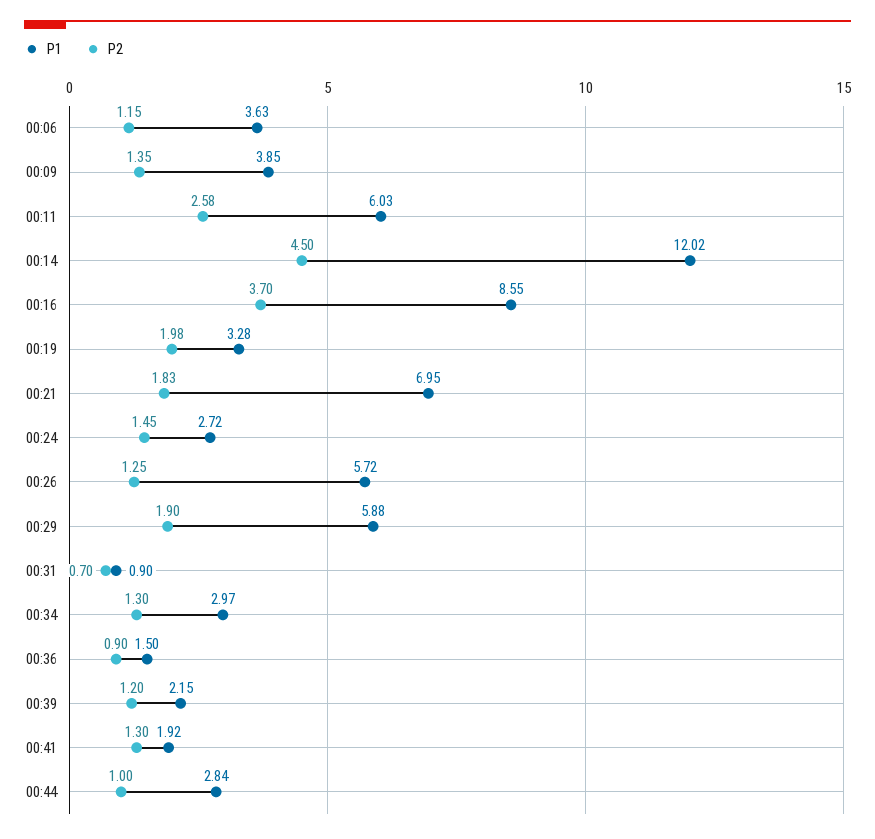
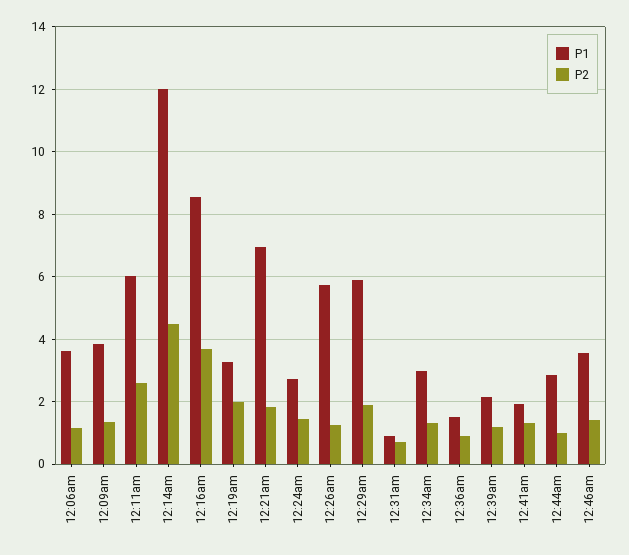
P1, 12:46am: none -> 3.6
P2, 12:46am: none -> 1.4

